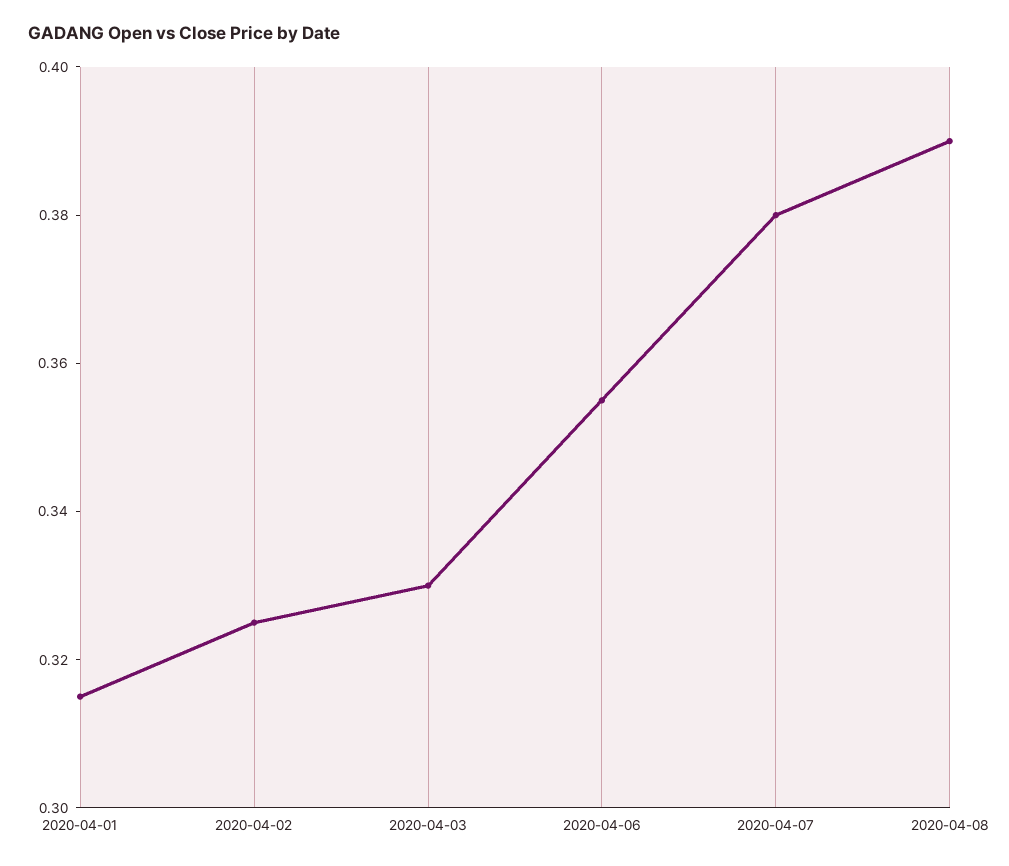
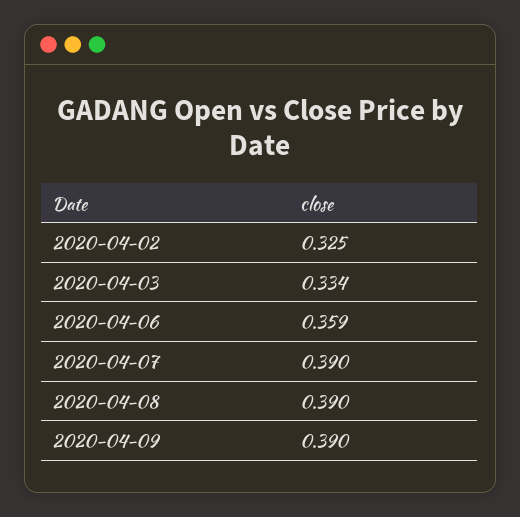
2020-04-01: 0.315 -> none
2020-04-03: 0.33 -> 0.334
2020-04-06: 0.355 -> 0.359
2020-04-07: 0.38 -> 0.39
2020-04-09: none -> 0.39

